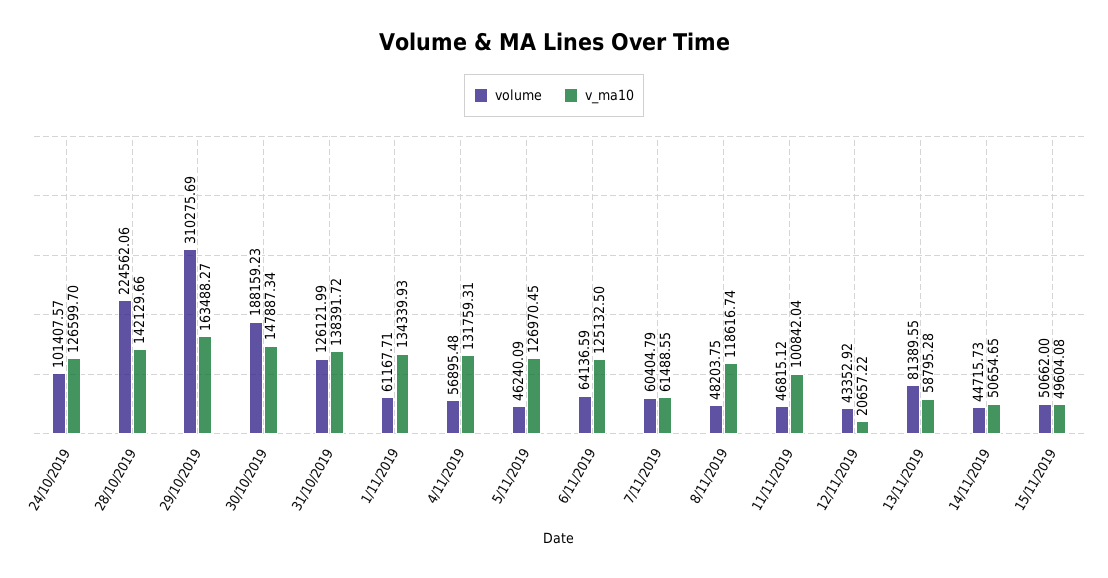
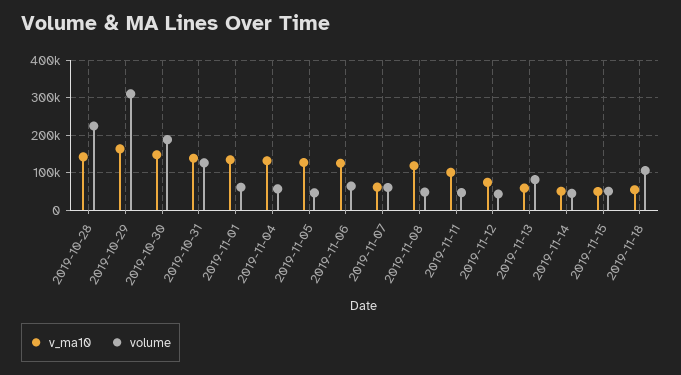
volume, 24/10/2019: 101407.57 -> none
v_ma10, 24/10/2019: 126599.7 -> none
v_ma10, 12/11/2019: 20657.22 -> 80000
v_ma10, 2019-11-18: none -> 60000
volume, 2019-11-18: none -> 100000

